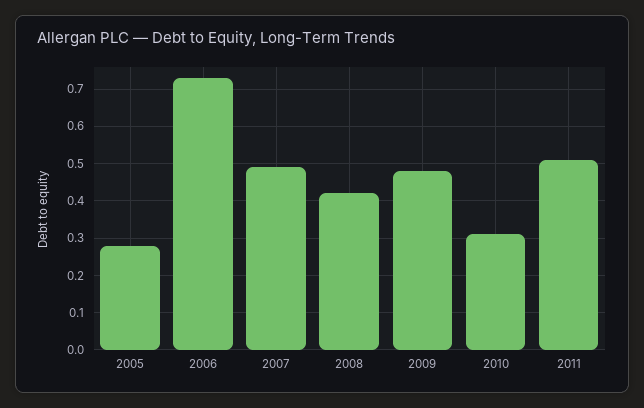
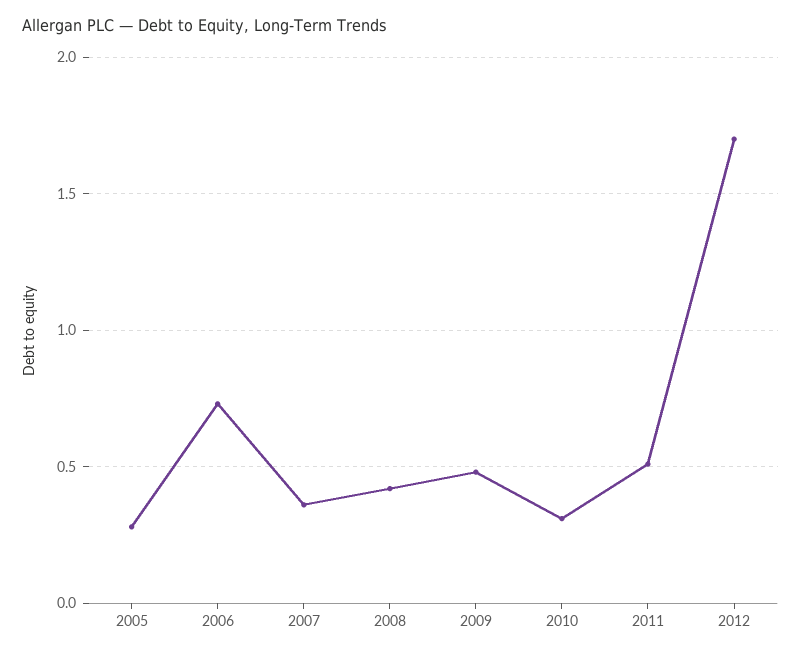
2007: 0.5 -> 0.35
2012: none -> 1.7

